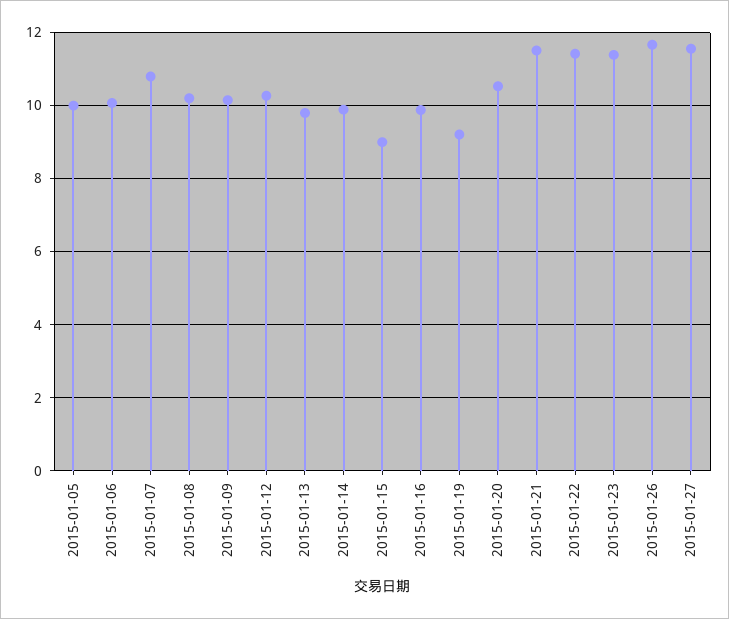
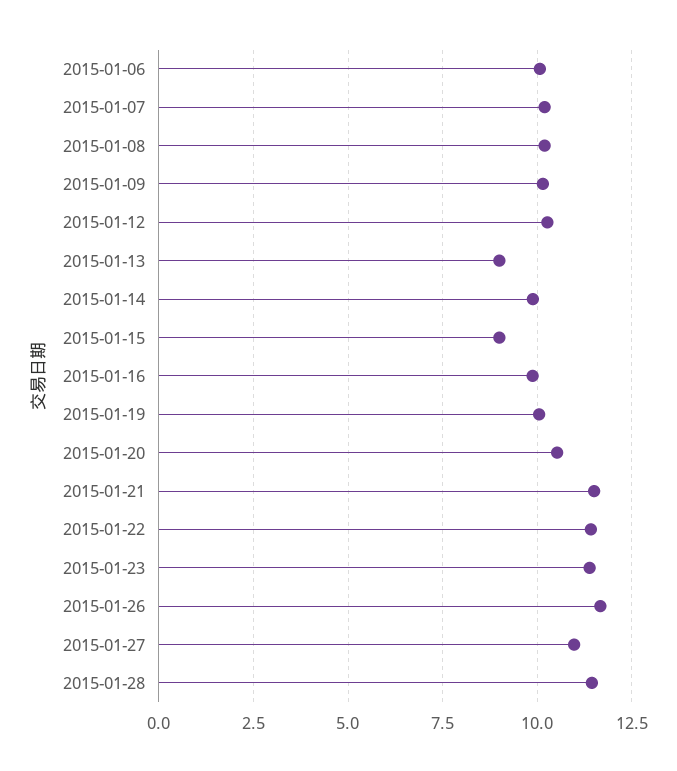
2015-01-05: 10 -> none
2015-01-07: 10.8 -> 10.25
2015-01-13: 9.8 -> 9
2015-01-19: 9.2 -> 10
2015-01-27: 11.6 -> 11
2015-01-28: none -> 11.5

